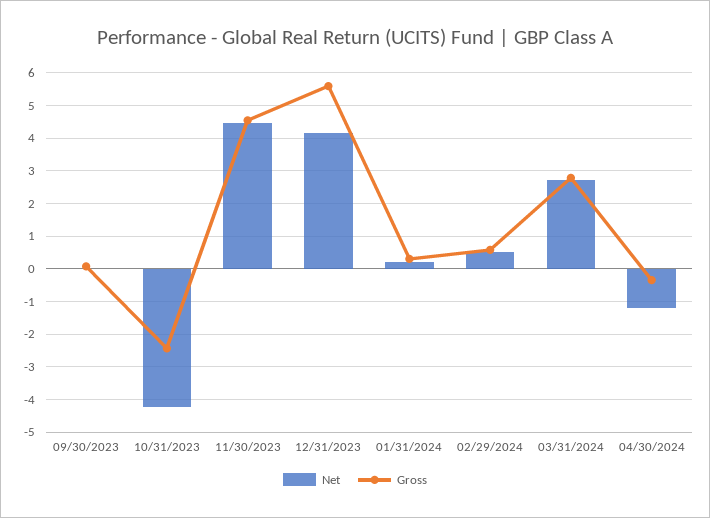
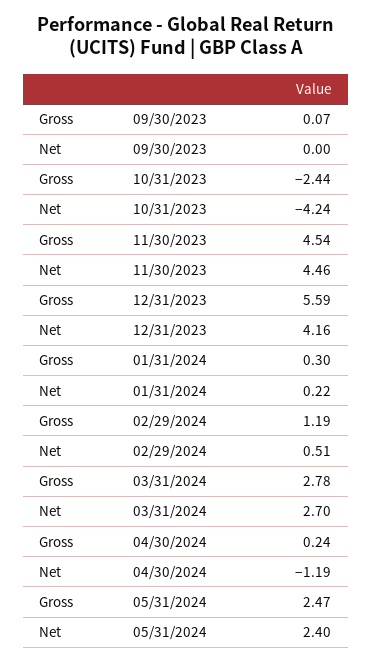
Gross, 02/29/2024: 0.6 -> 1.19
Gross, 04/30/2024: -0.4 -> 0.24
Gross, 05/31/2024: none -> 2.47
Net, 05/31/2024: none -> 2.4

